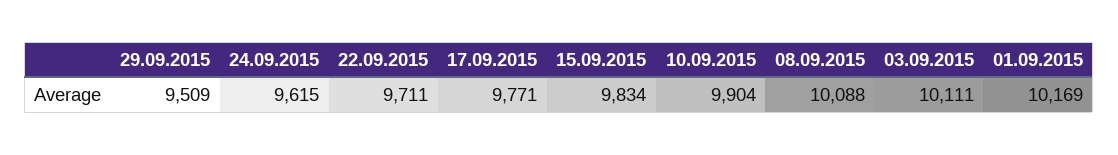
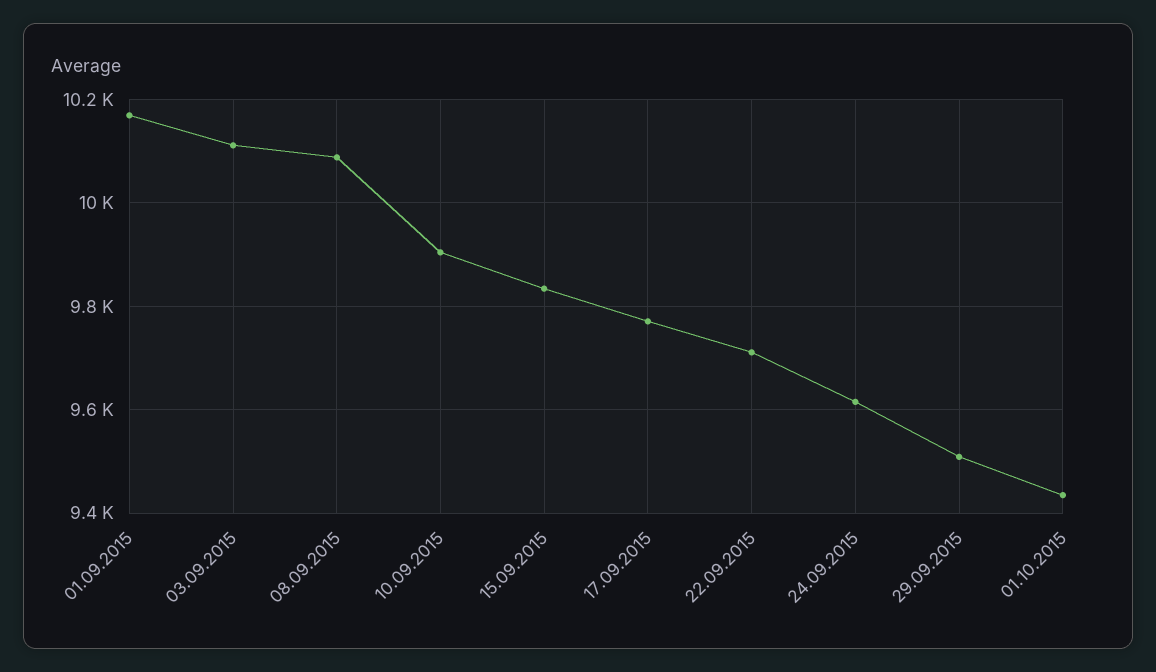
01.10.2015: none -> 9440

